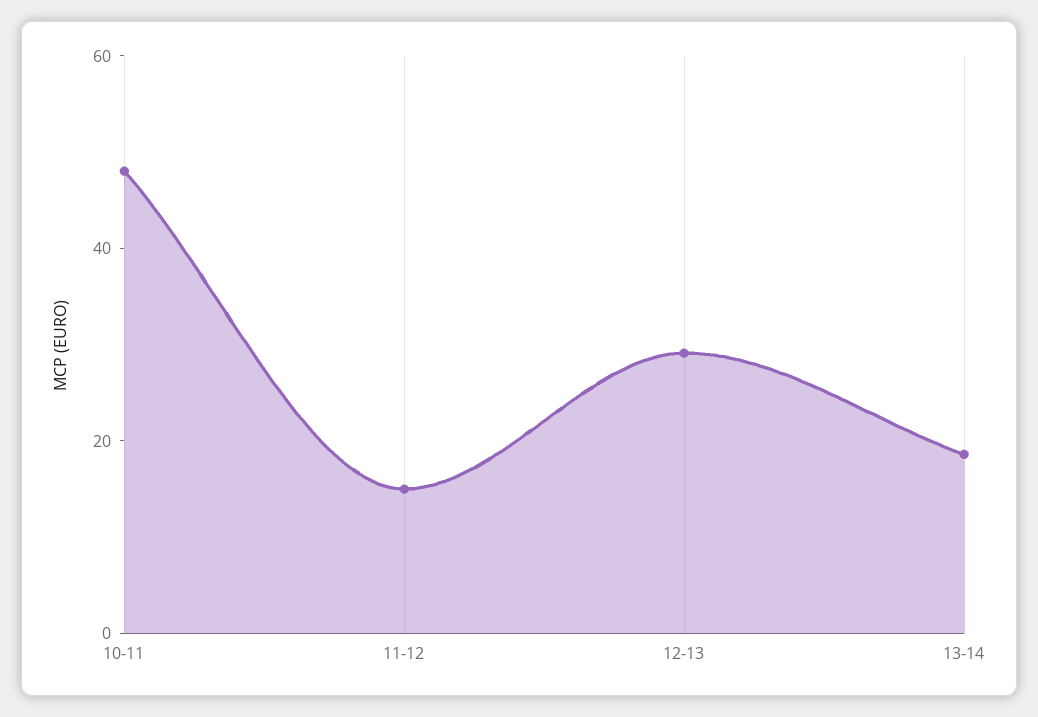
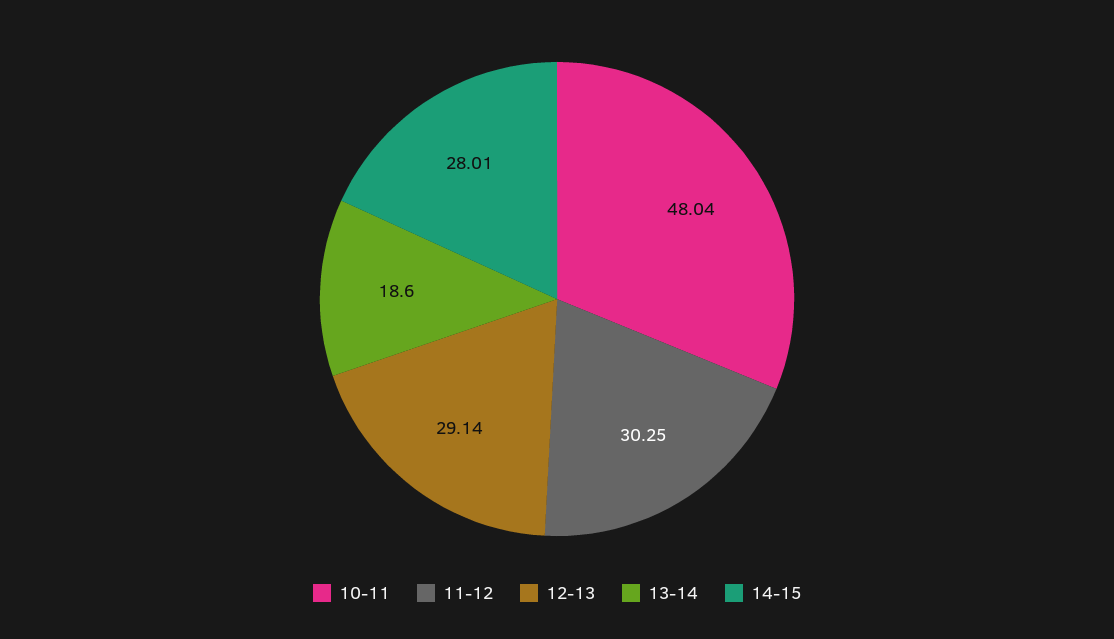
11-12: 15 -> 30.25
14-15: none -> 28.01

